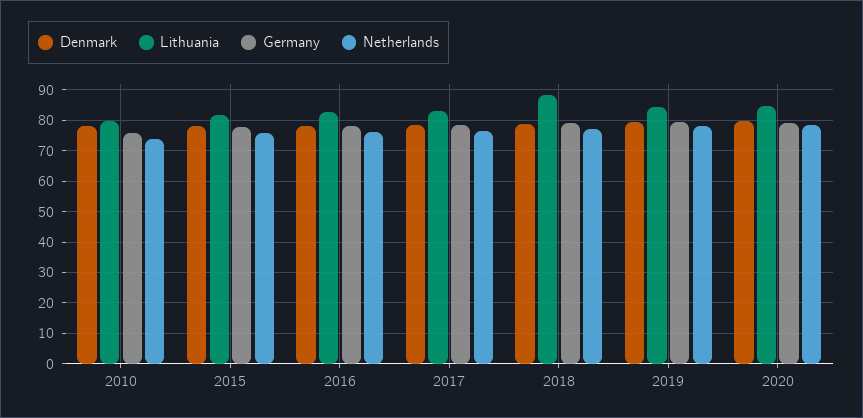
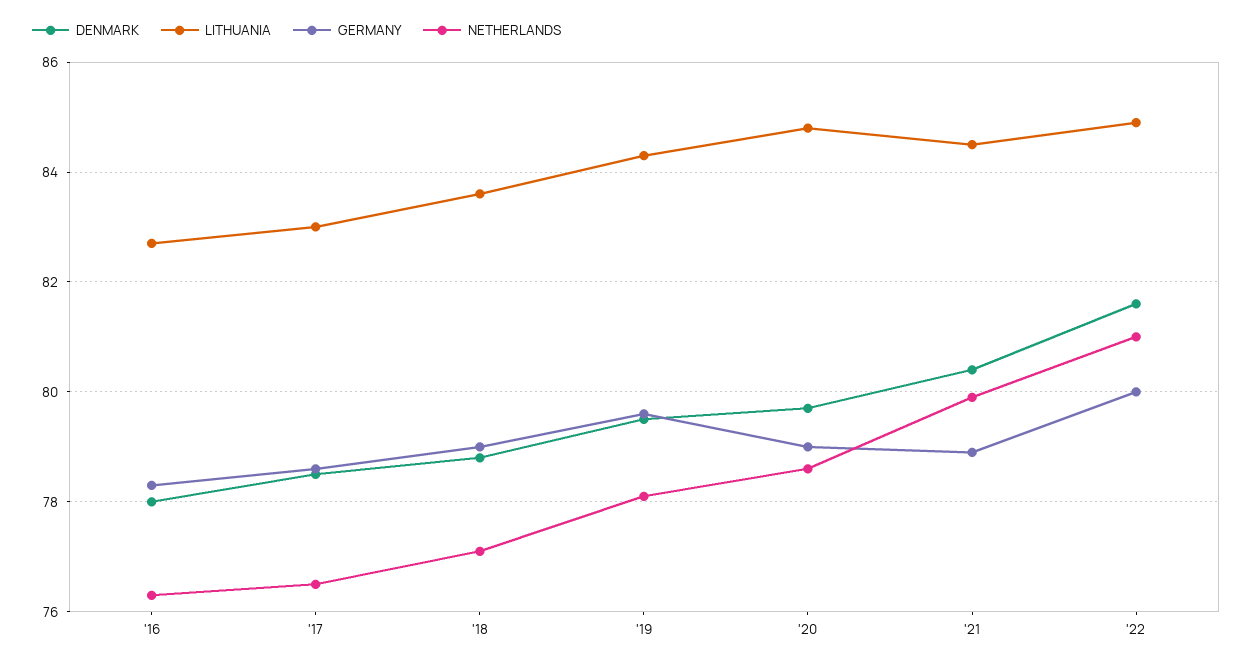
Denmark, 2010: 78 -> none
Lithuania, 2010: 80 -> none
Germany, 2010: 76 -> none
Netherlands, 2010: 74 -> none
Denmark, 2015: 78 -> none
Lithuania, 2015: 82 -> none
Germany, 2015: 78 -> none
Netherlands, 2015: 76 -> none
Lithuania, 2018: 88 -> 83.5
Denmark, '21: none -> 80.5
Lithuania, '21: none -> 84.5
Germany, '21: none -> 79
Netherlands, '21: none -> 80
Denmark, '22: none -> 81.5
Lithuania, '22: none -> 85
Germany, '22: none -> 80
Netherlands, '22: none -> 81

